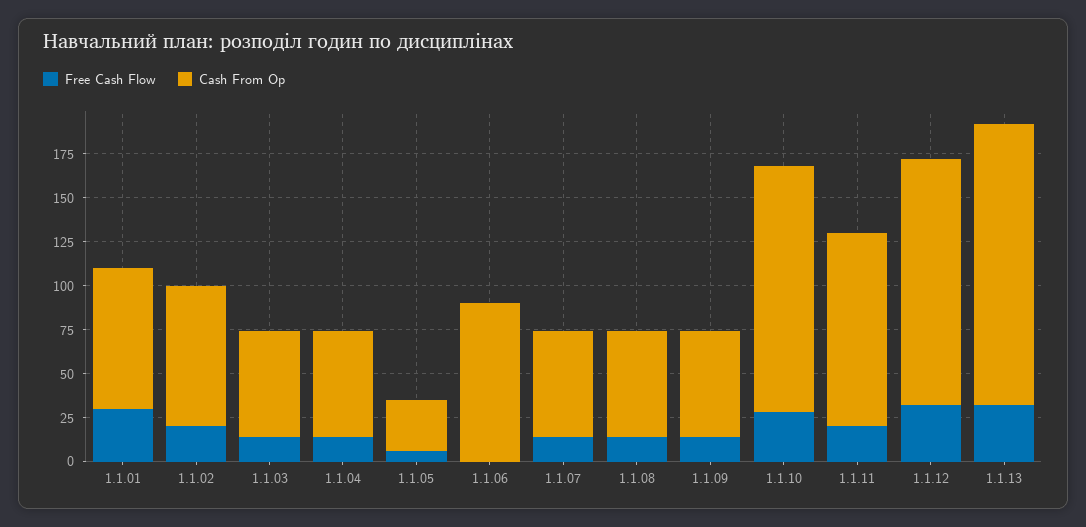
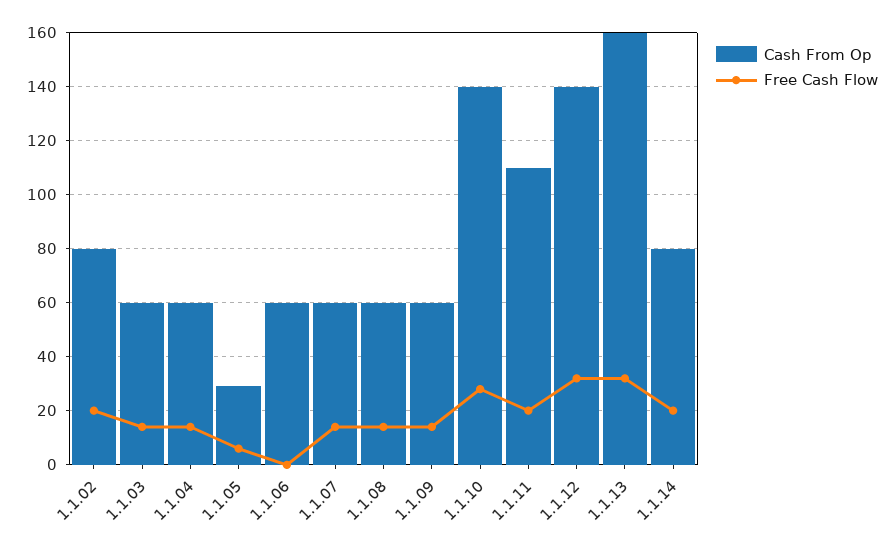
Free Cash Flow, 1.1.01: 30 -> none
Cash From Op, 1.1.01: 80 -> none
Cash From Op, 1.1.06: 90 -> 60
Cash From Op, 1.1.14: none -> 80
Free Cash Flow, 1.1.14: none -> 20

